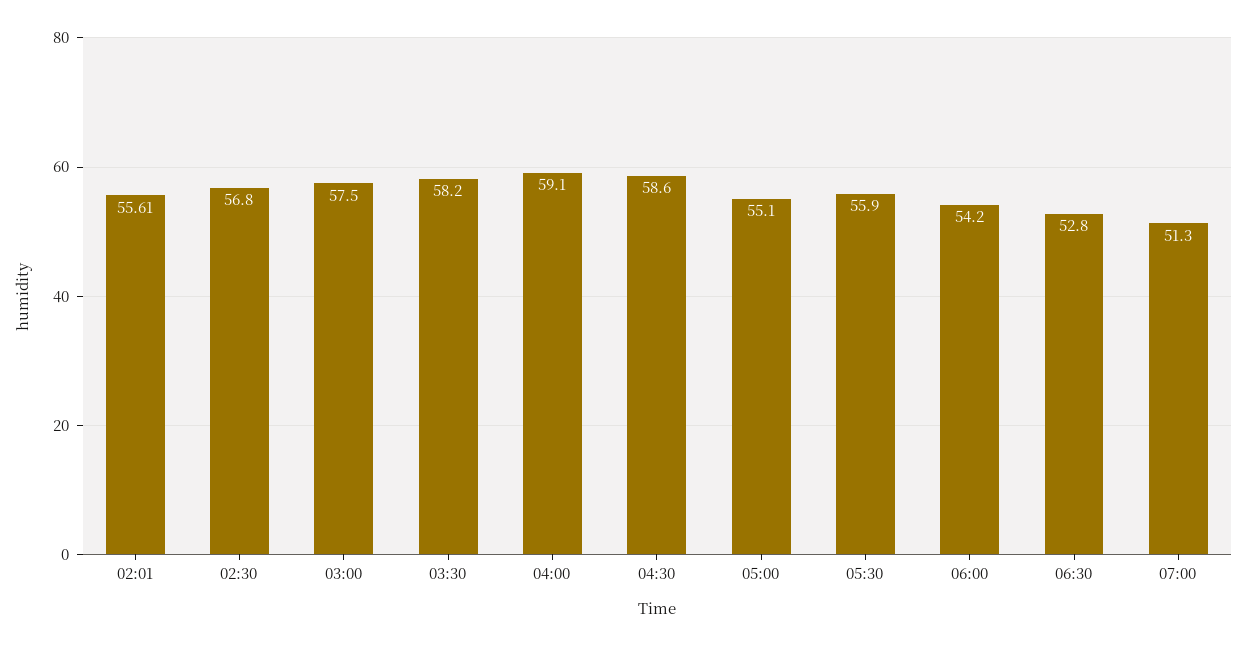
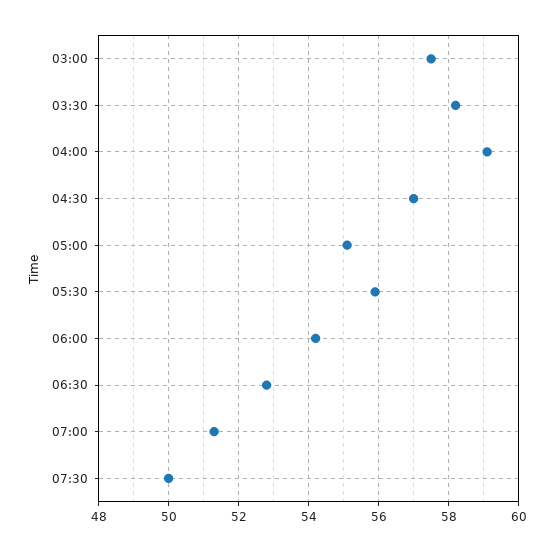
02:01: 55.61 -> none
02:30: 56.8 -> none
04:30: 58.6 -> 57
07:30: none -> 50

